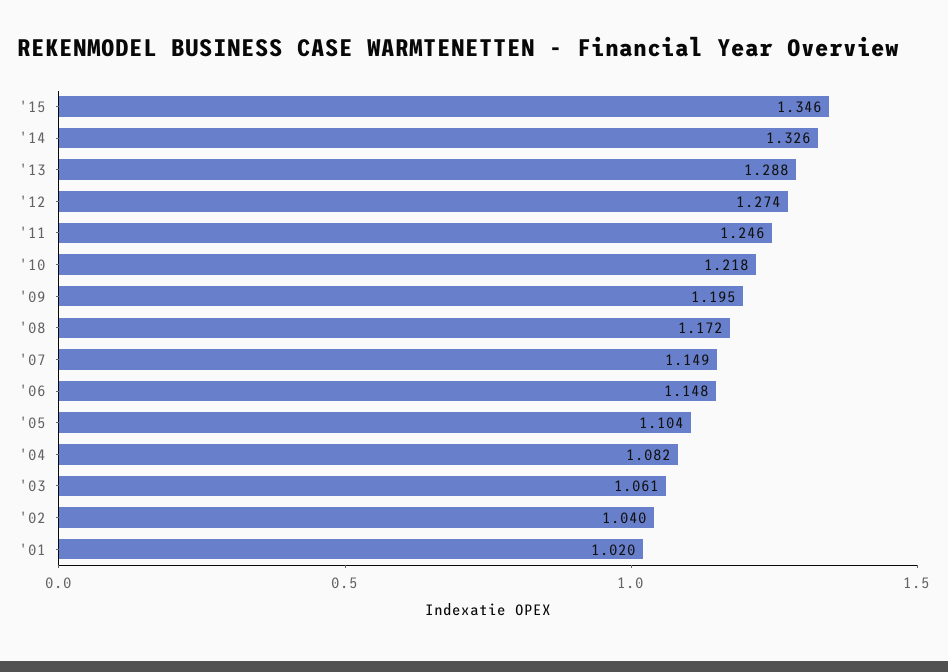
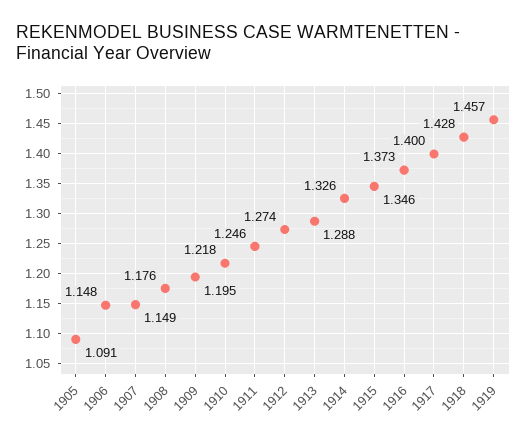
'08: 1.172 -> 1.176
'05: 1.104 -> 1.091
'04: 1.082 -> none
'03: 1.061 -> none
'02: 1.04 -> none
'01: 1.02 -> none
1916: none -> 1.373
1917: none -> 1.4
1918: none -> 1.428
1919: none -> 1.457

